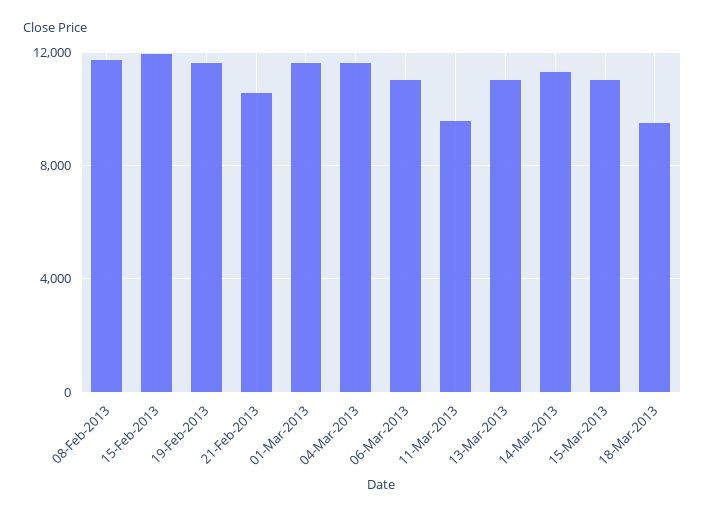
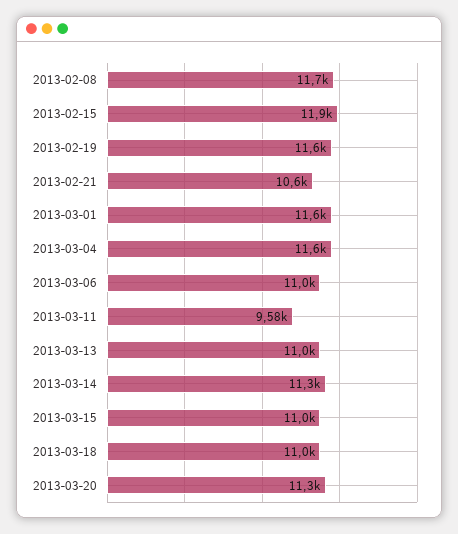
18-Mar-2013: 9500 -> 11000
2013-03-20: none -> 11300

